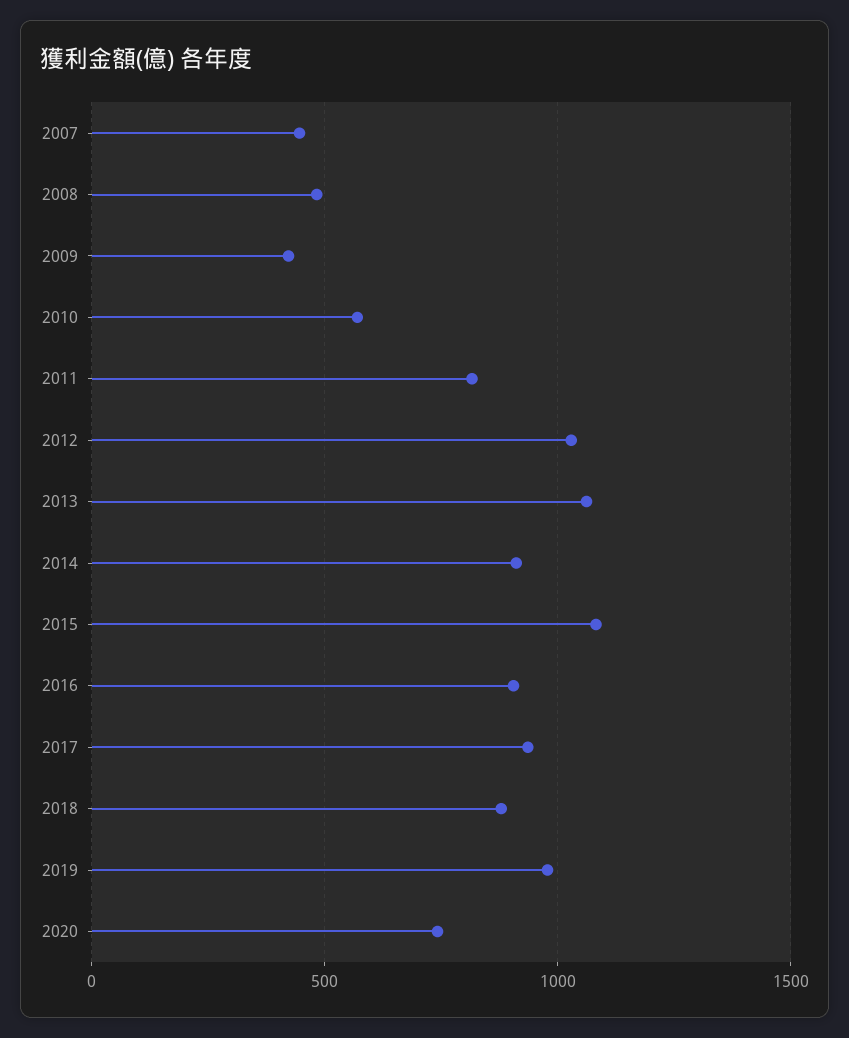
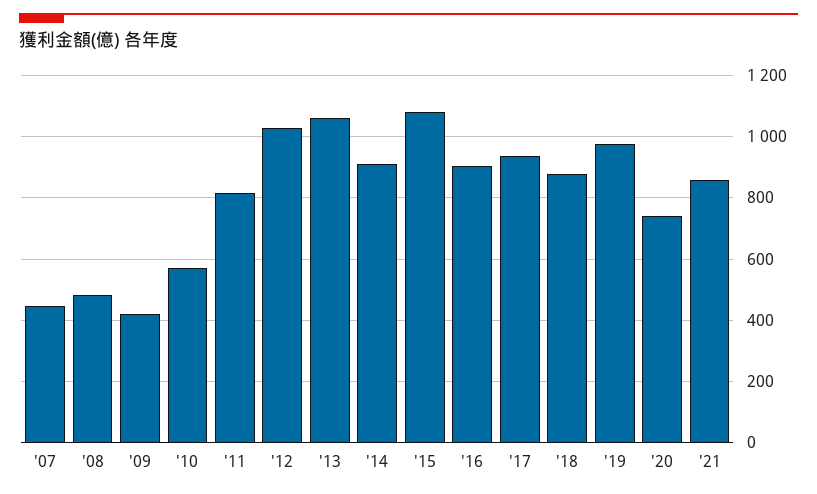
'21: none -> 860

